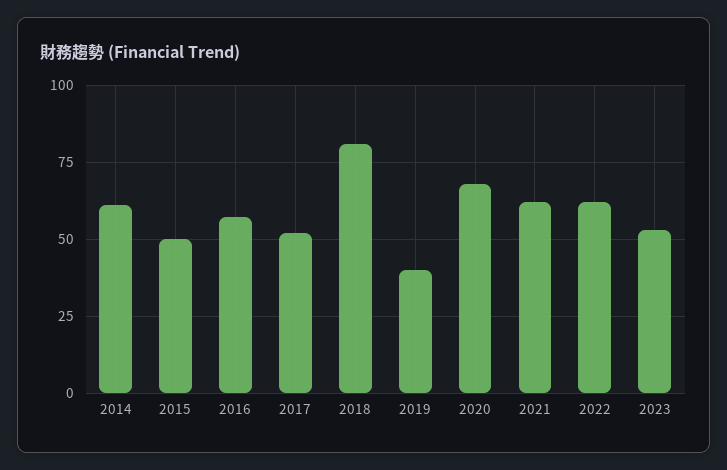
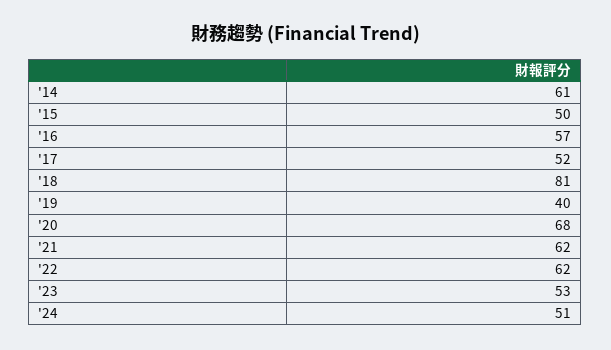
'24: none -> 51

